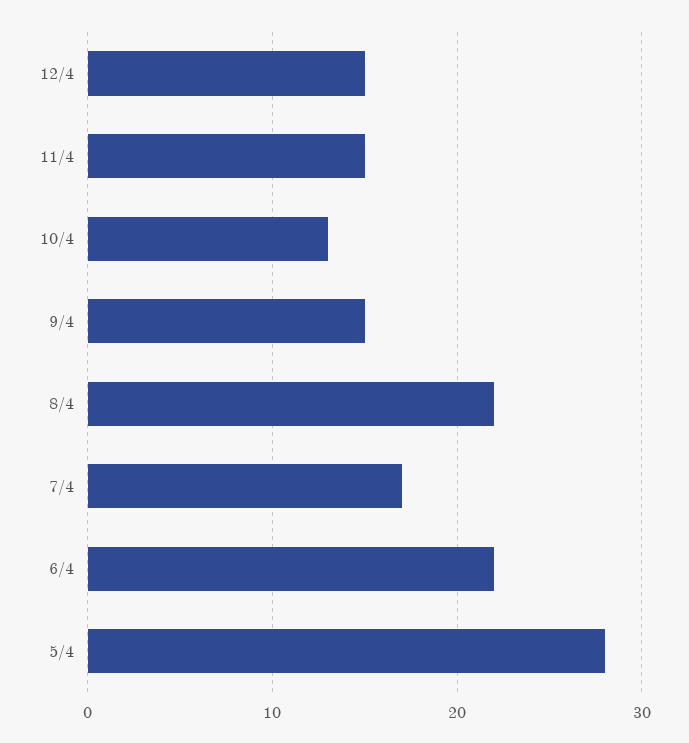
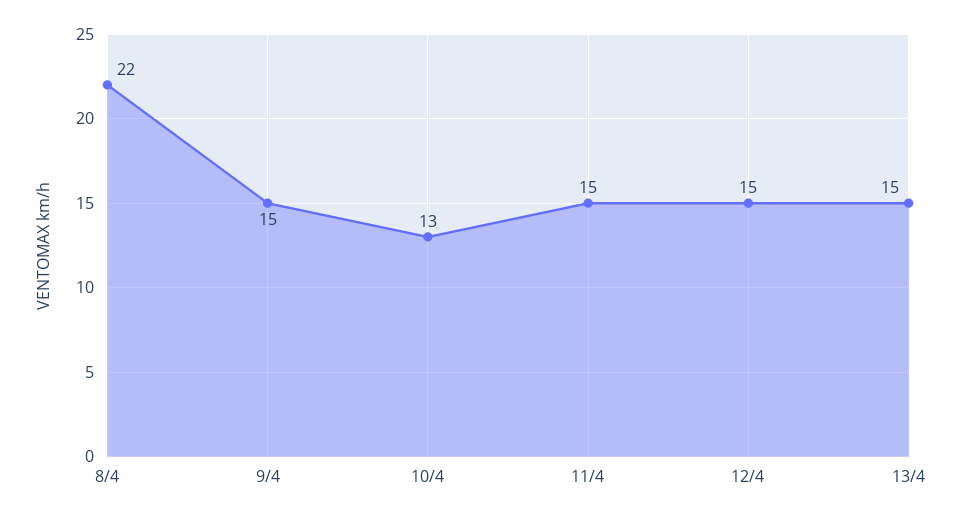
7/4: 17 -> none
6/4: 22 -> none
5/4: 28 -> none
13/4: none -> 15

